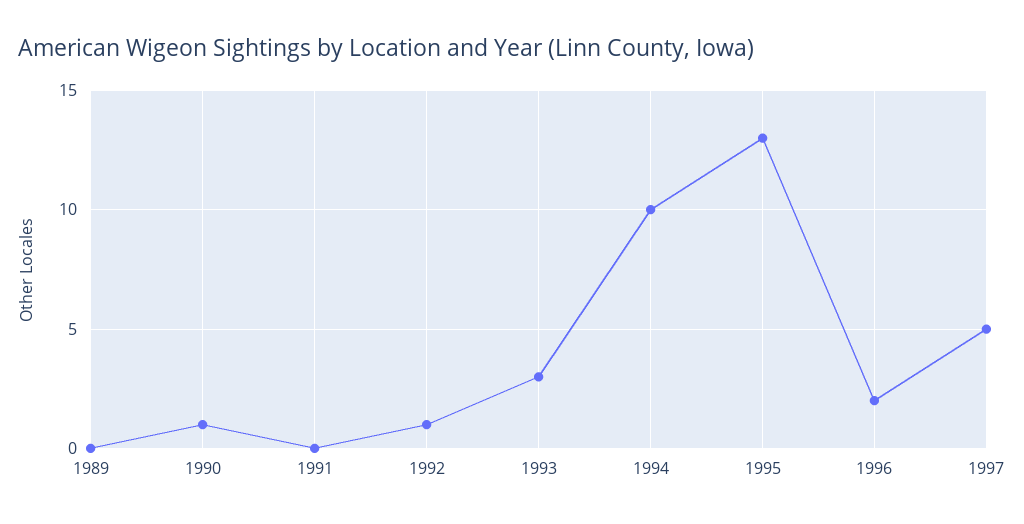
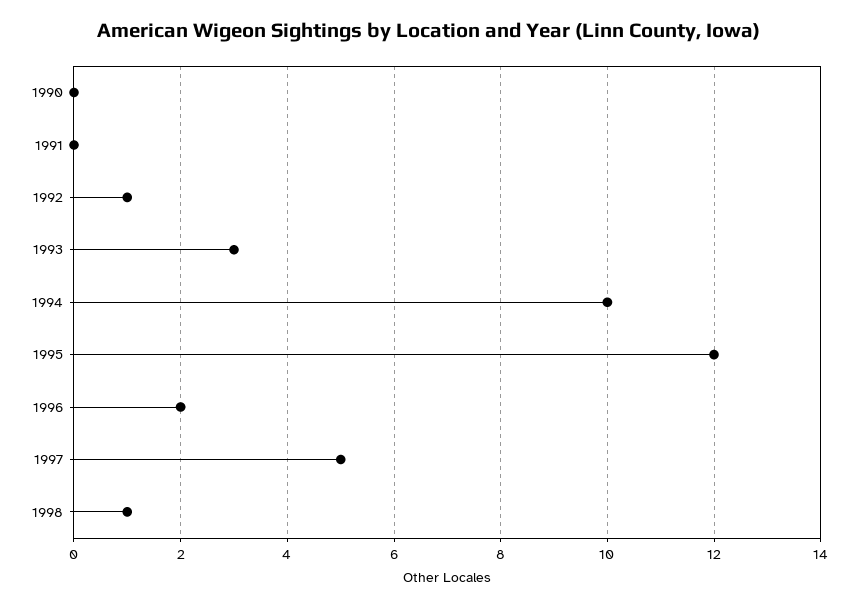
1989: 0 -> none
1990: 1 -> 0
1995: 13 -> 12
1998: none -> 1

